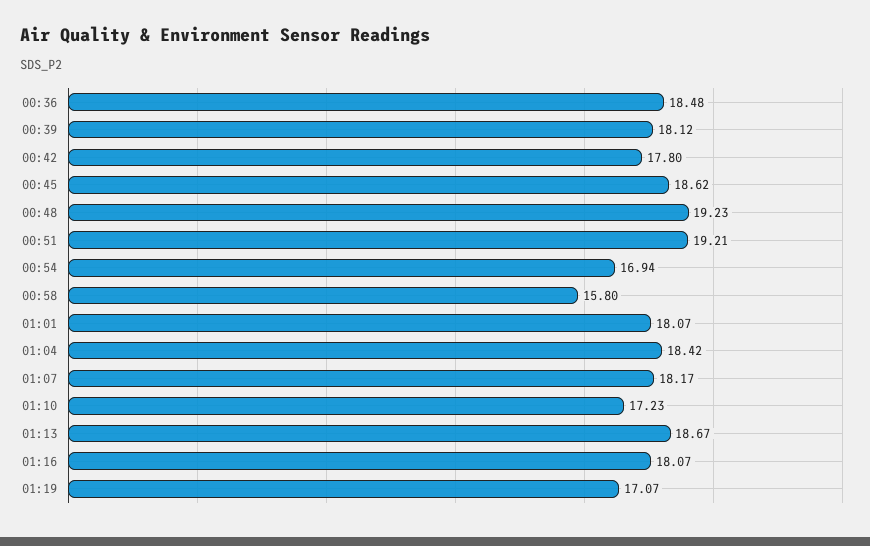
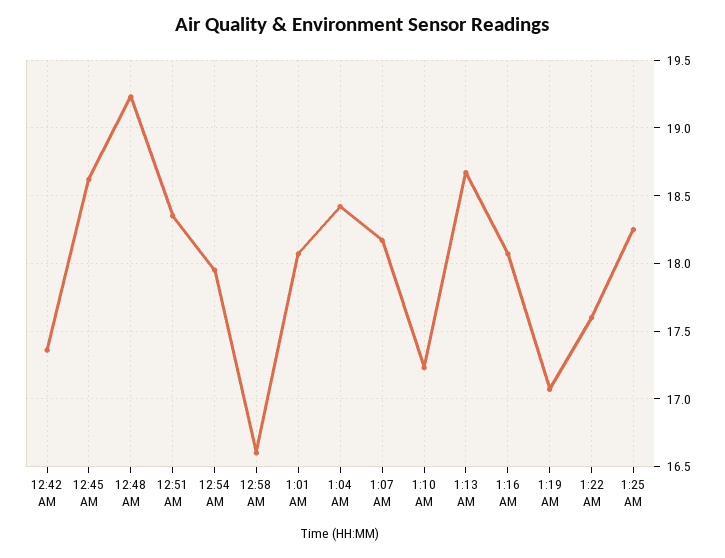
00:36: 18.48 -> none
00:39: 18.12 -> none
00:42: 17.8 -> 17.35
00:51: 19.21 -> 18.35
00:54: 16.94 -> 17.95
00:58: 15.8 -> 16.6
1:22 AM: none -> 17.6
1:25 AM: none -> 18.25

